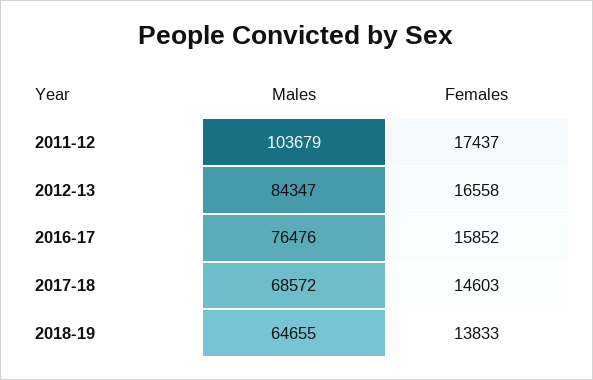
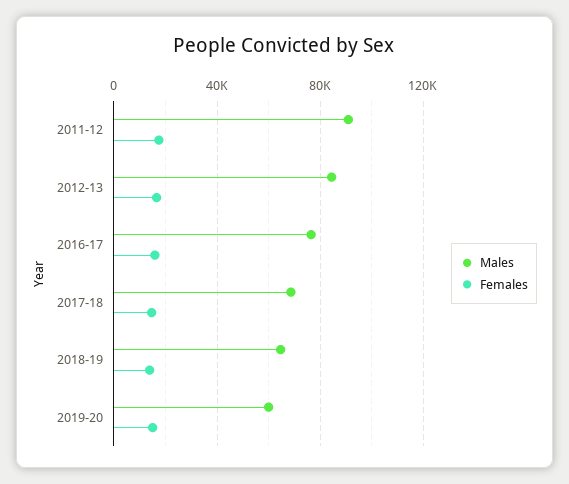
Males, 2011-12: 103679 -> 90000
Males, 2019-20: none -> 60000
Females, 2019-20: none -> 15000

